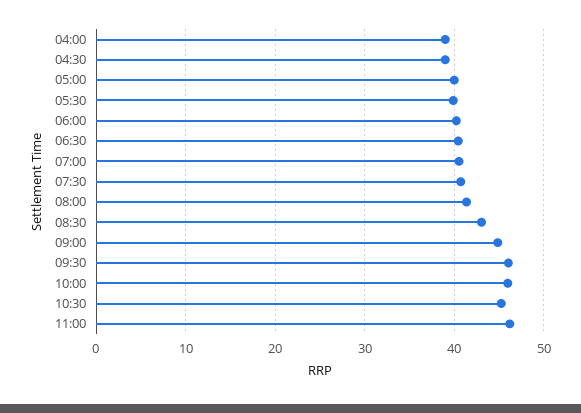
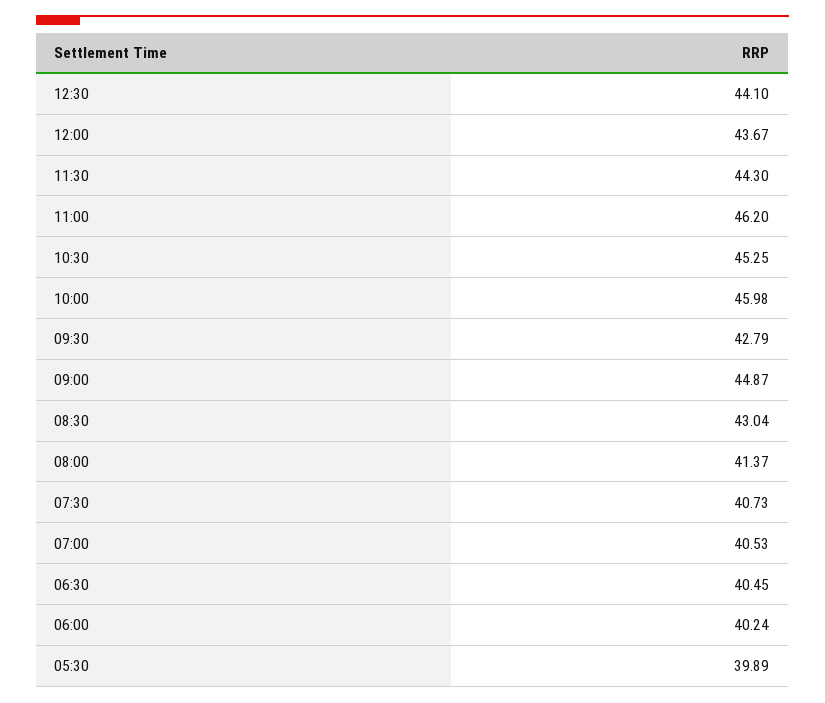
04:00: 39 -> none
04:30: 39 -> none
05:00: 40 -> none
09:30: 46 -> 42.79
12:30: none -> 44.1
12:00: none -> 43.67
11:30: none -> 44.3

